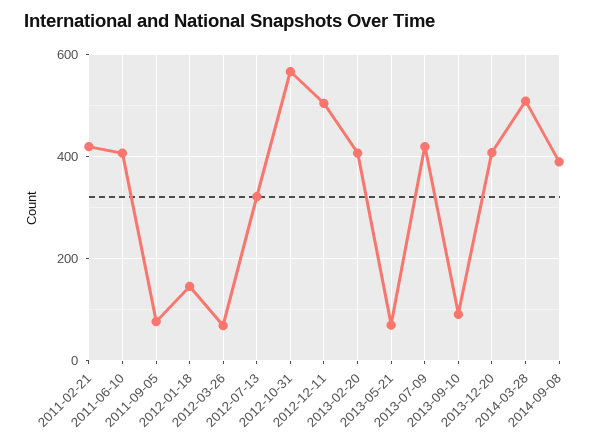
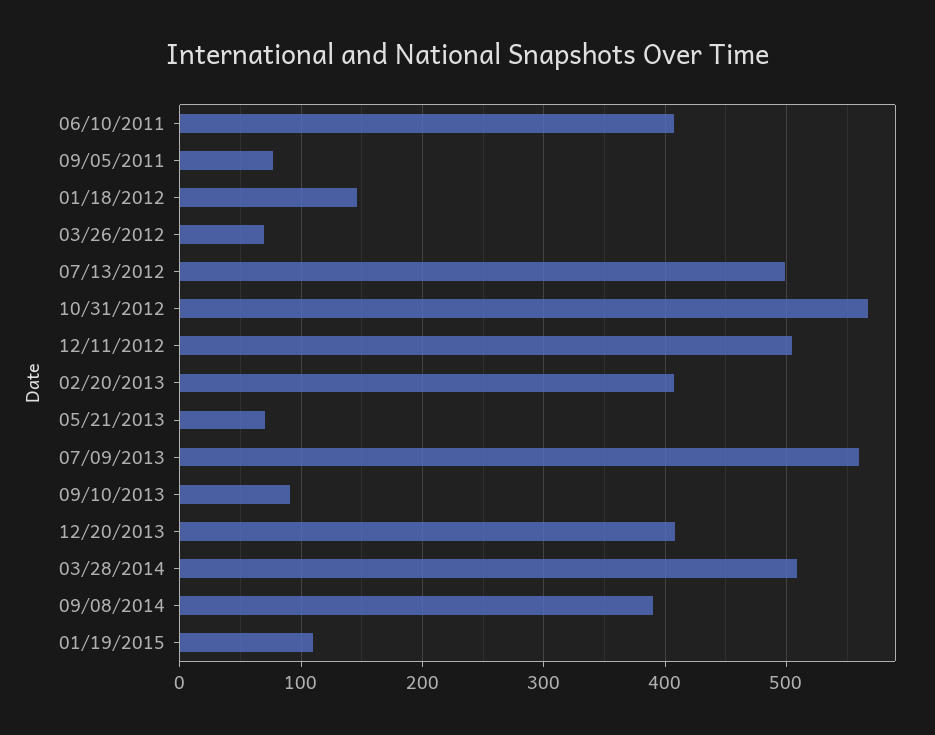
2011-02-21: 420 -> none
2012-07-13: 320 -> 500
2013-07-09: 420 -> 560
01/19/2015: none -> 110

